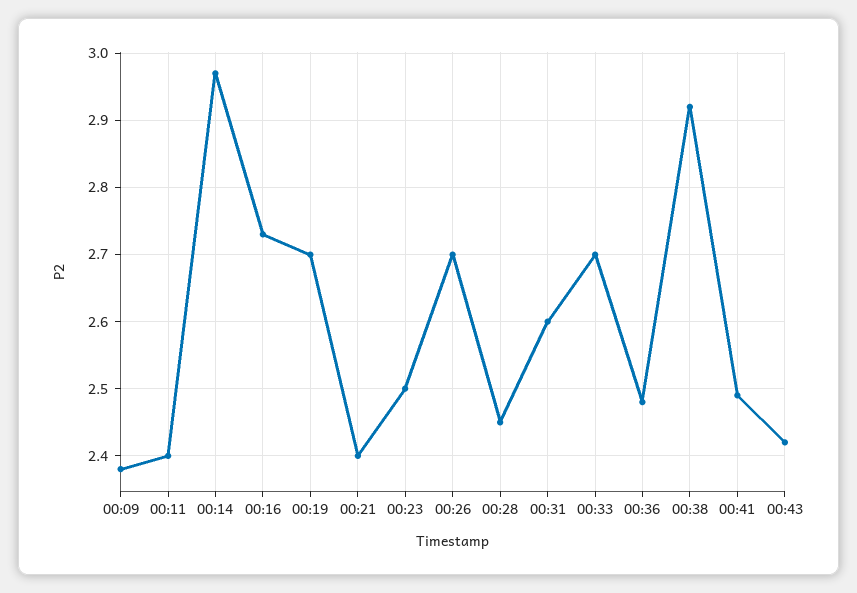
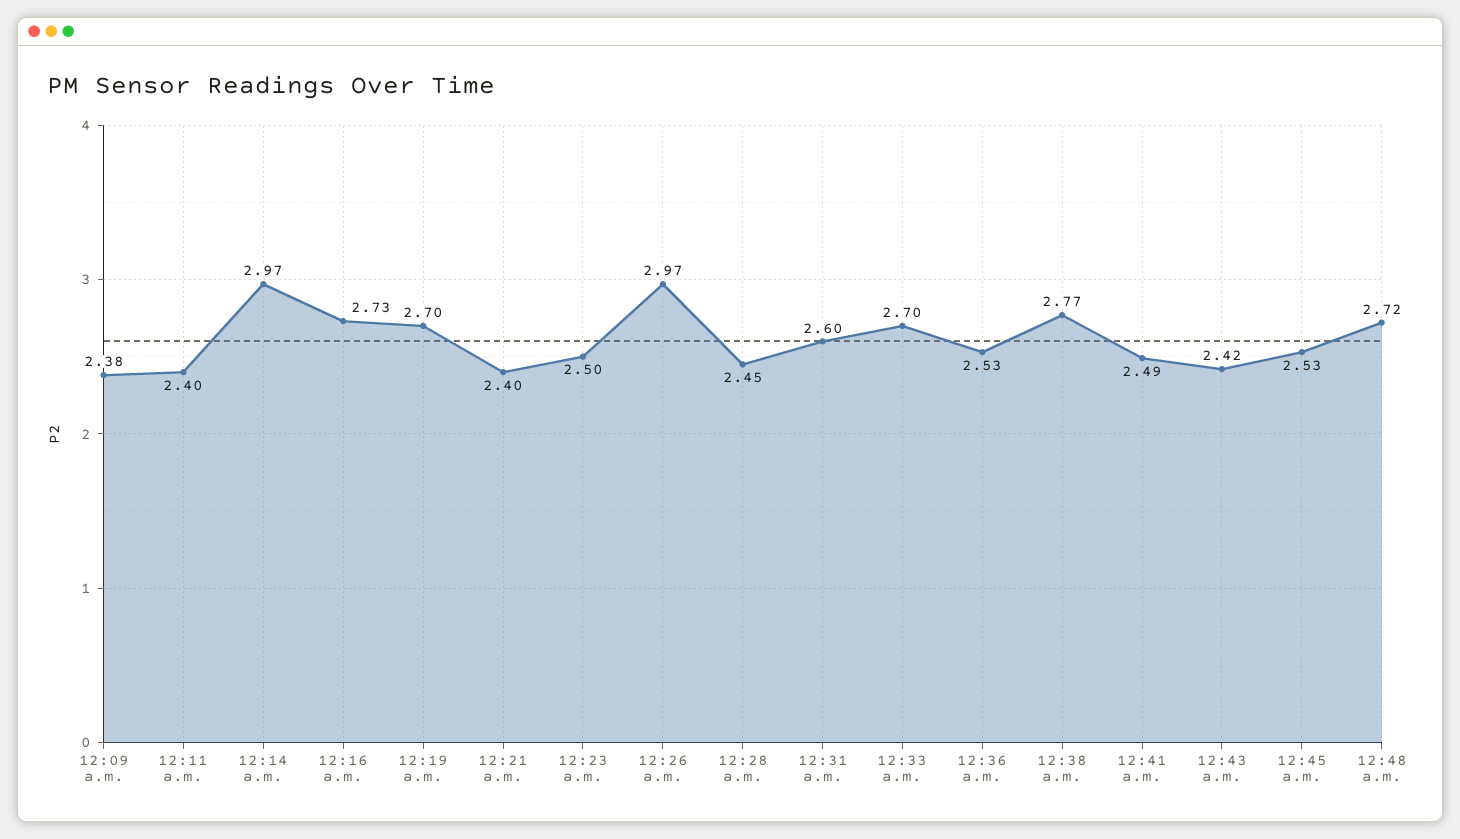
00:26: 2.7 -> 2.97
00:36: 2.48 -> 2.53
00:38: 2.92 -> 2.77
12:45 a.m.: none -> 2.53
12:48 a.m.: none -> 2.72

